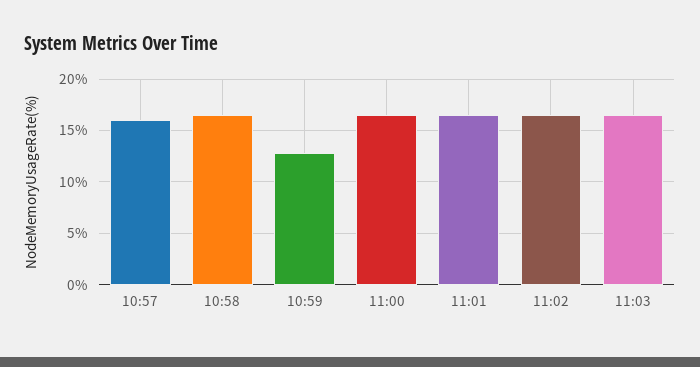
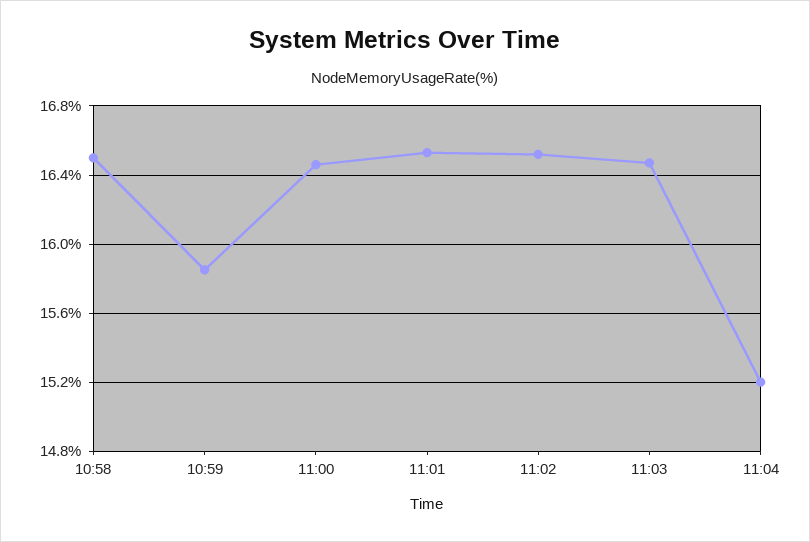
10:57: 16 -> none
10:59: 13 -> 15.85
11:04: none -> 15.2

